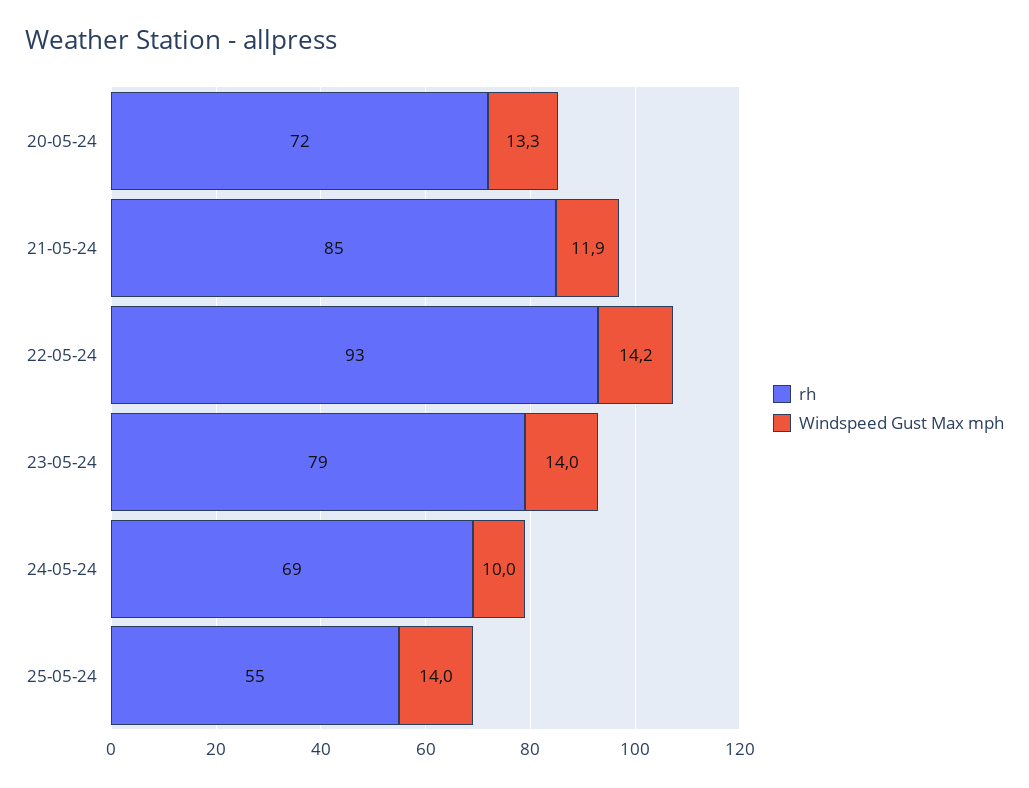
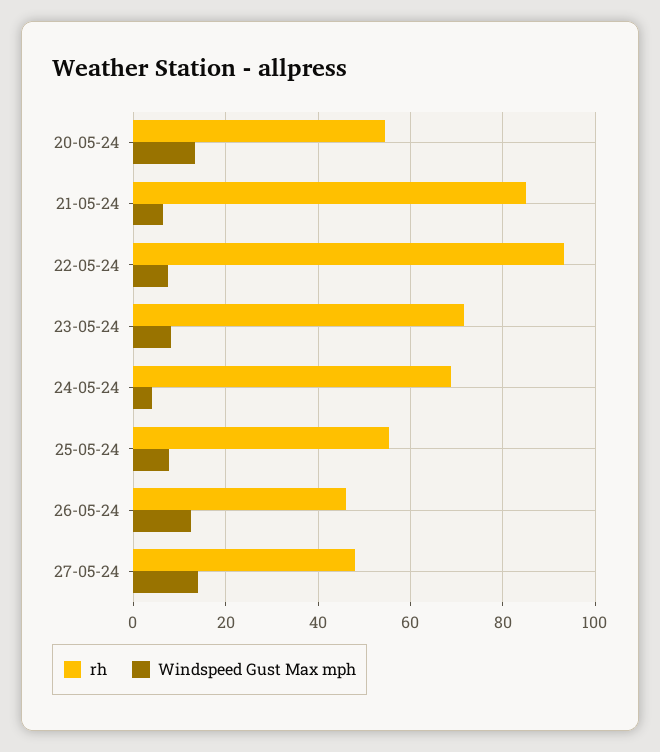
rh, 20-05-24: 72 -> 54
Windspeed Gust Max mph, 21-05-24: 11.9 -> 6
Windspeed Gust Max mph, 22-05-24: 14.2 -> 8
rh, 23-05-24: 79 -> 72
Windspeed Gust Max mph, 23-05-24: 14 -> 8
Windspeed Gust Max mph, 24-05-24: 10 -> 4
Windspeed Gust Max mph, 25-05-24: 14 -> 8
rh, 26-05-24: none -> 46
Windspeed Gust Max mph, 26-05-24: none -> 12
rh, 27-05-24: none -> 48
Windspeed Gust Max mph, 27-05-24: none -> 14

